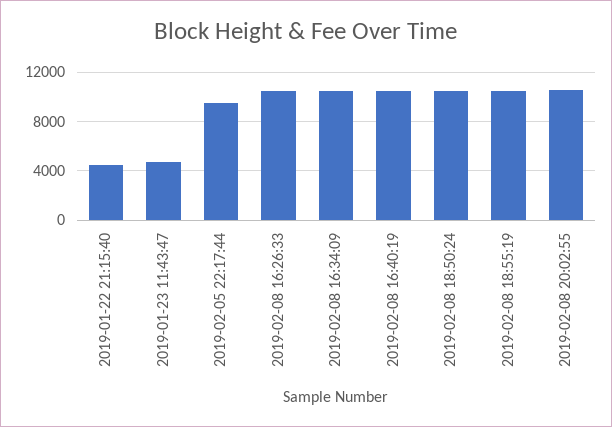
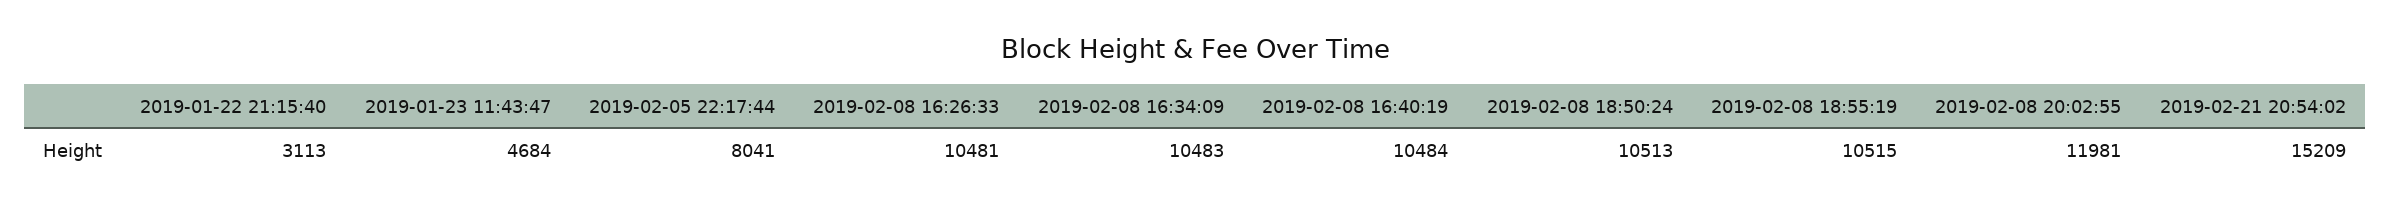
2019-01-22 21:15:40: 4500 -> 3113
2019-02-05 22:17:44: 9500 -> 8041
2019-02-08 20:02:55: 10500 -> 11981
2019-02-21 20:54:02: none -> 15209

